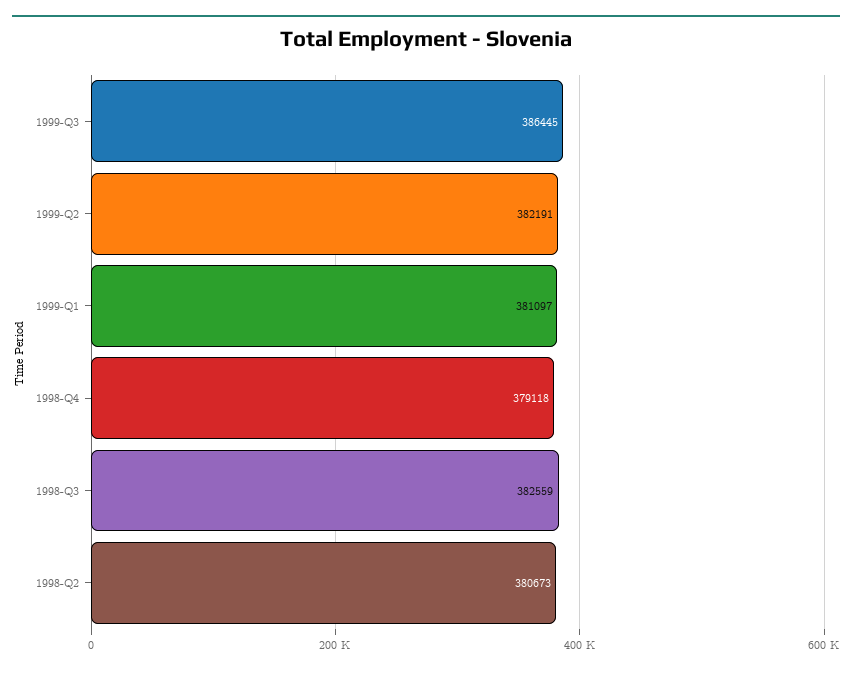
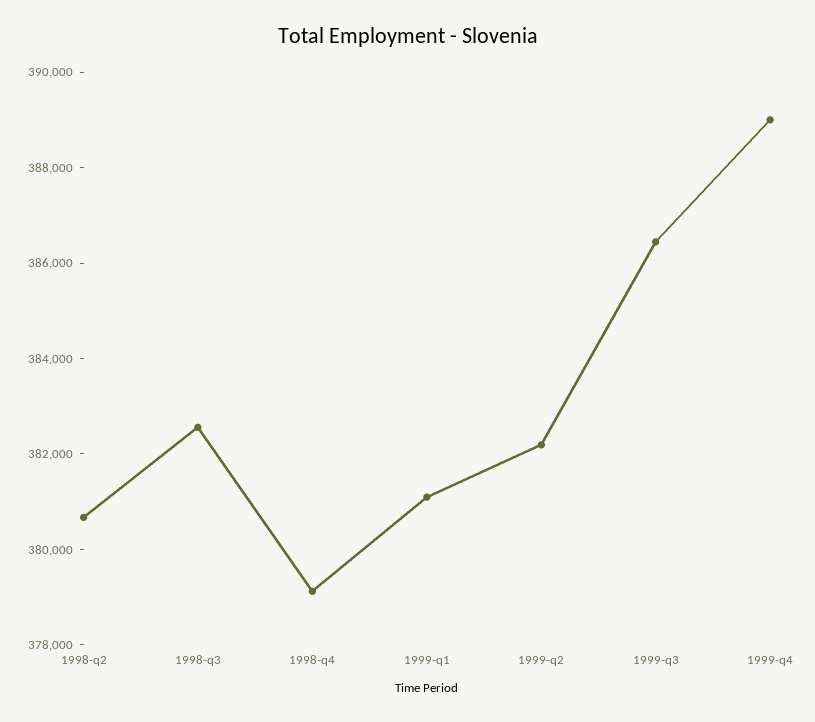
1999-q4: none -> 389000

